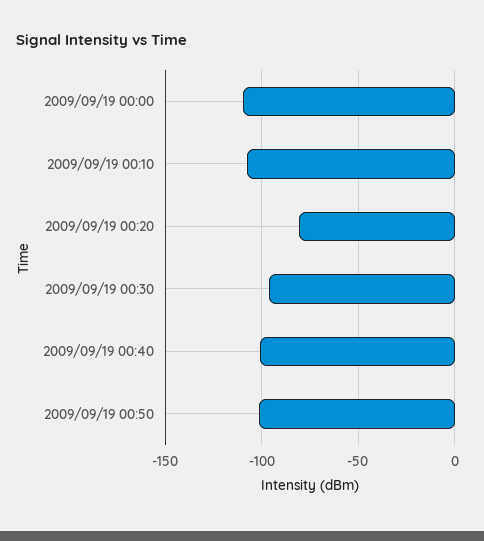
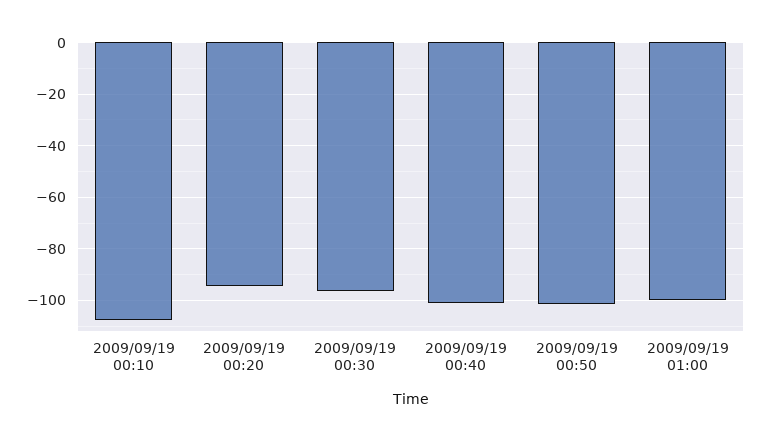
2009/09/19 00:00: -110 -> none
2009/09/19 00:20: -80 -> -95
2009/09/19 01:00: none -> -100

